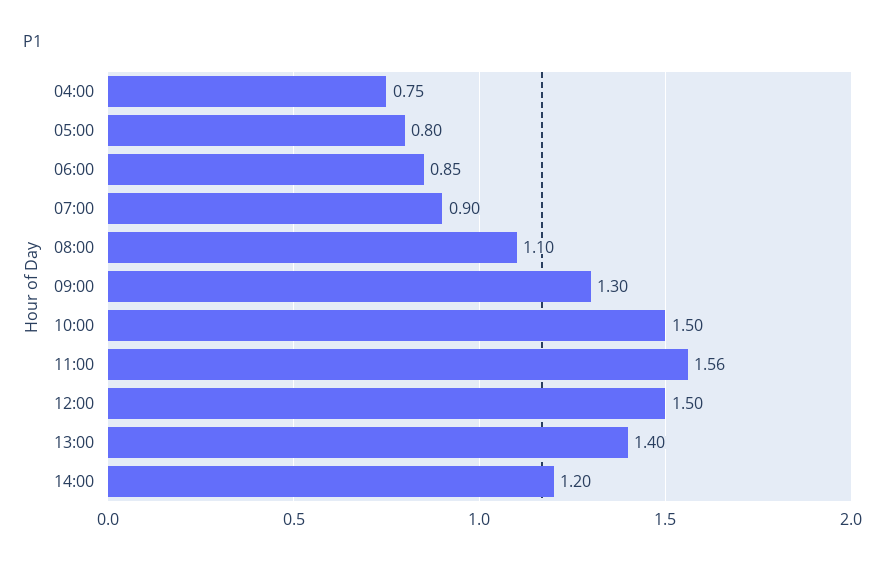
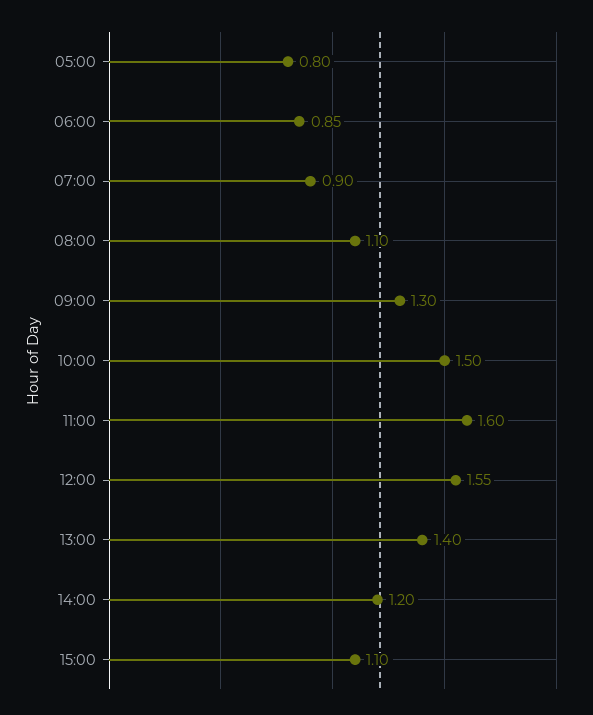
04:00: 0.75 -> none
11:00: 1.56 -> 1.6
12:00: 1.5 -> 1.55
15:00: none -> 1.1

